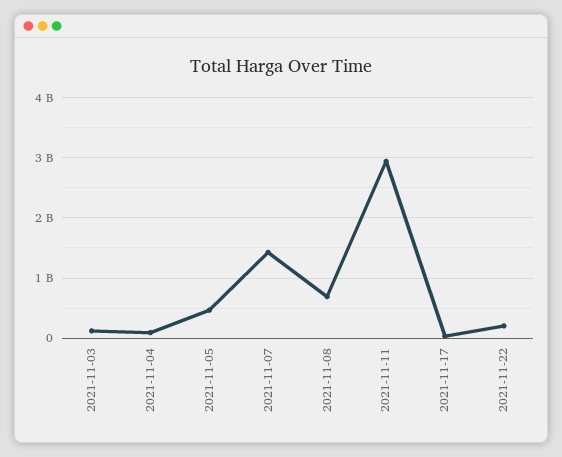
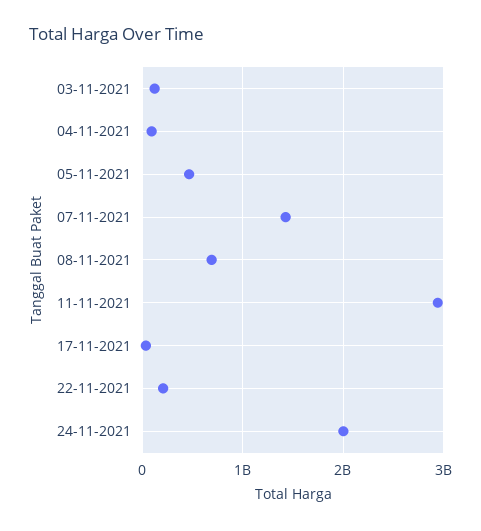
24-11-2021: none -> 2000000000

